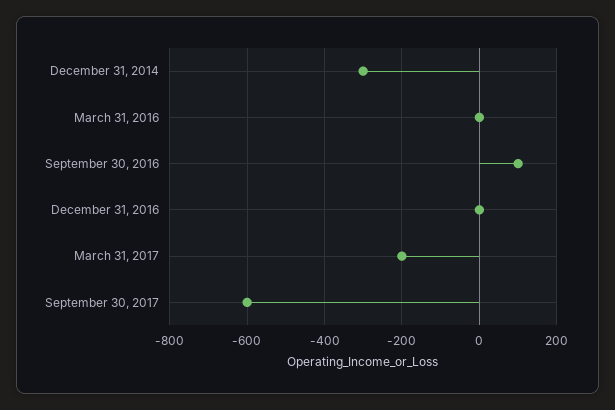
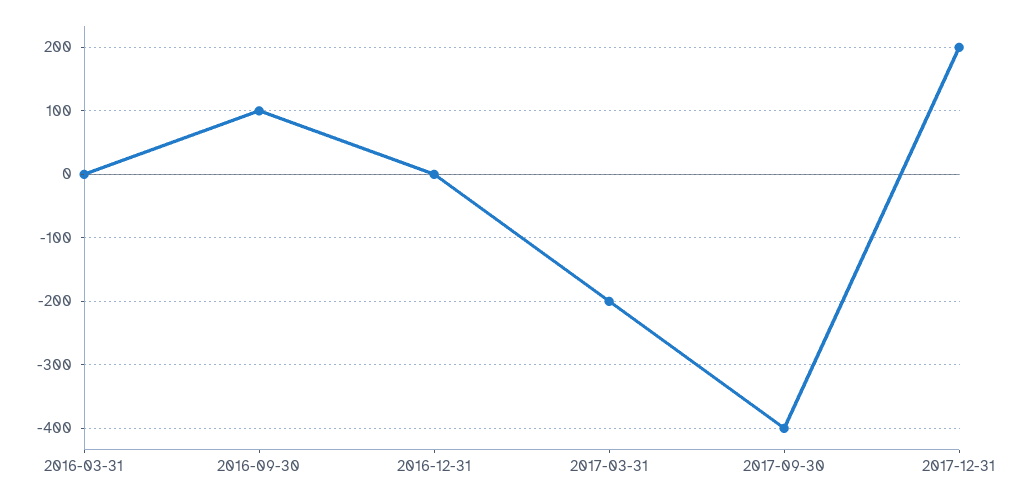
December 31, 2014: -300 -> none
September 30, 2017: -600 -> -400
2017-12-31: none -> 200

